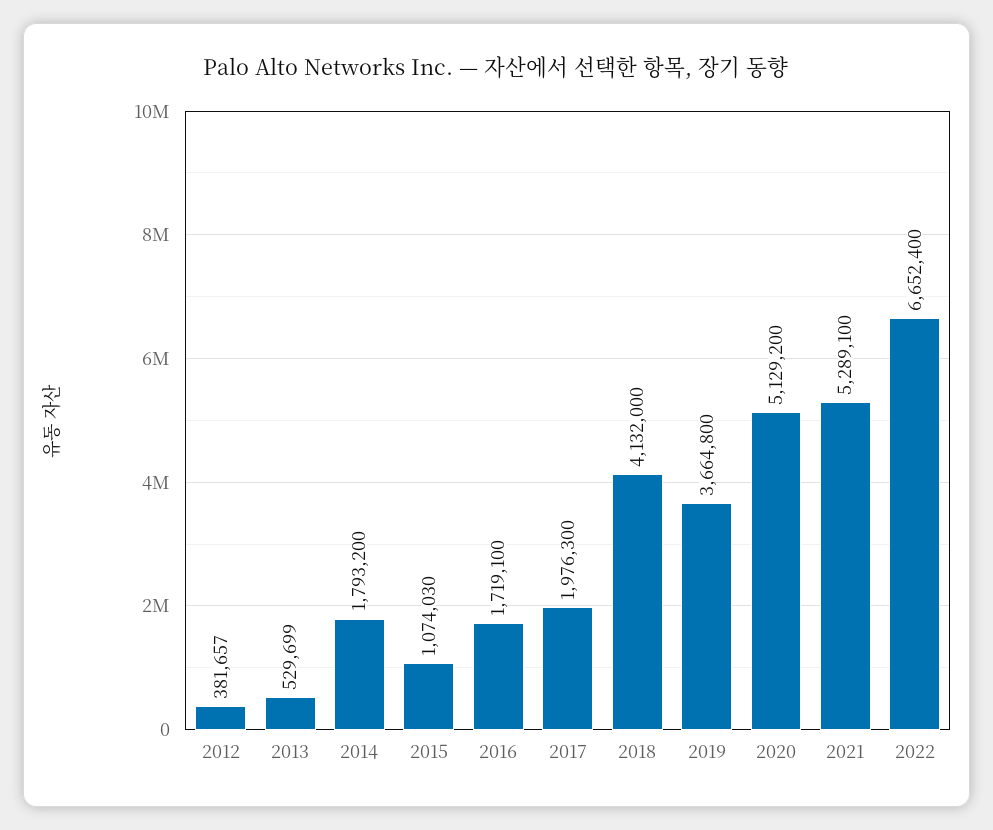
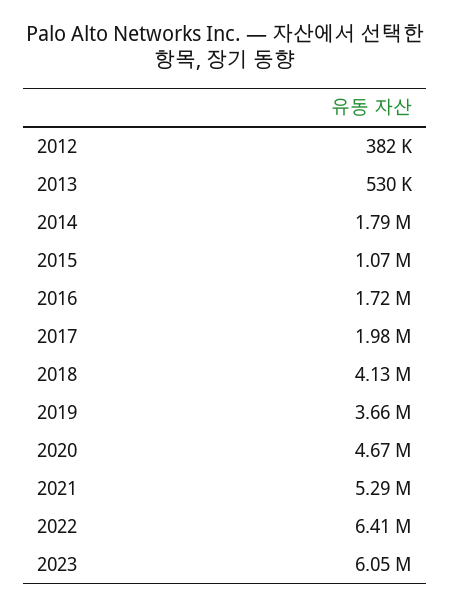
2020: 5129200 -> 4670000
2022: 6652400 -> 6410000
2023: none -> 6050000

